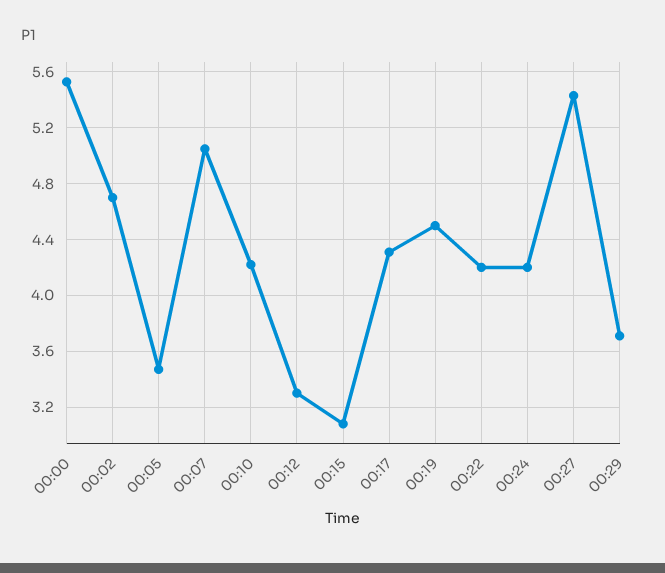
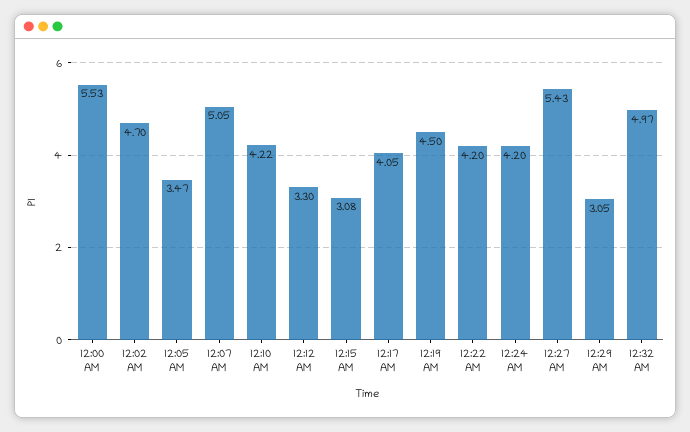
00:17: 4.3 -> 4.05
00:29: 3.7 -> 3.05
12:32 AM: none -> 4.97

